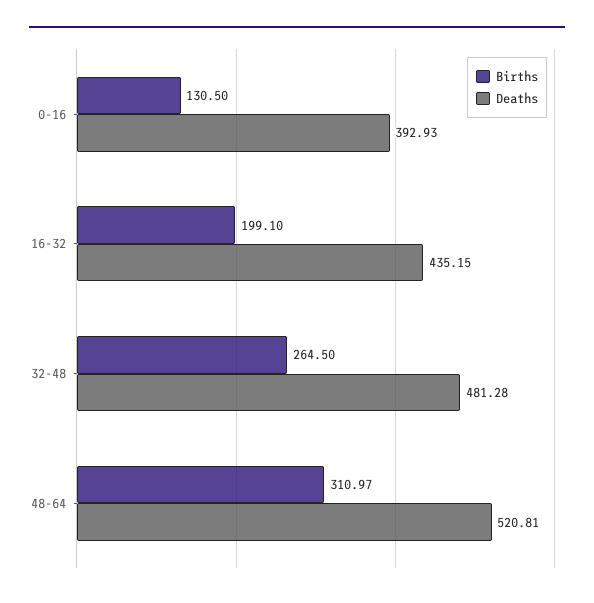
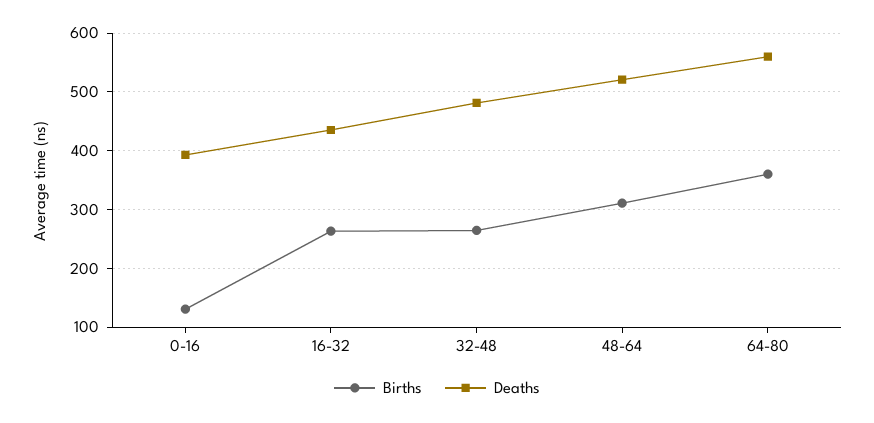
Births, 16-32: 199.1 -> 260
Births, 64-80: none -> 360
Deaths, 64-80: none -> 560

